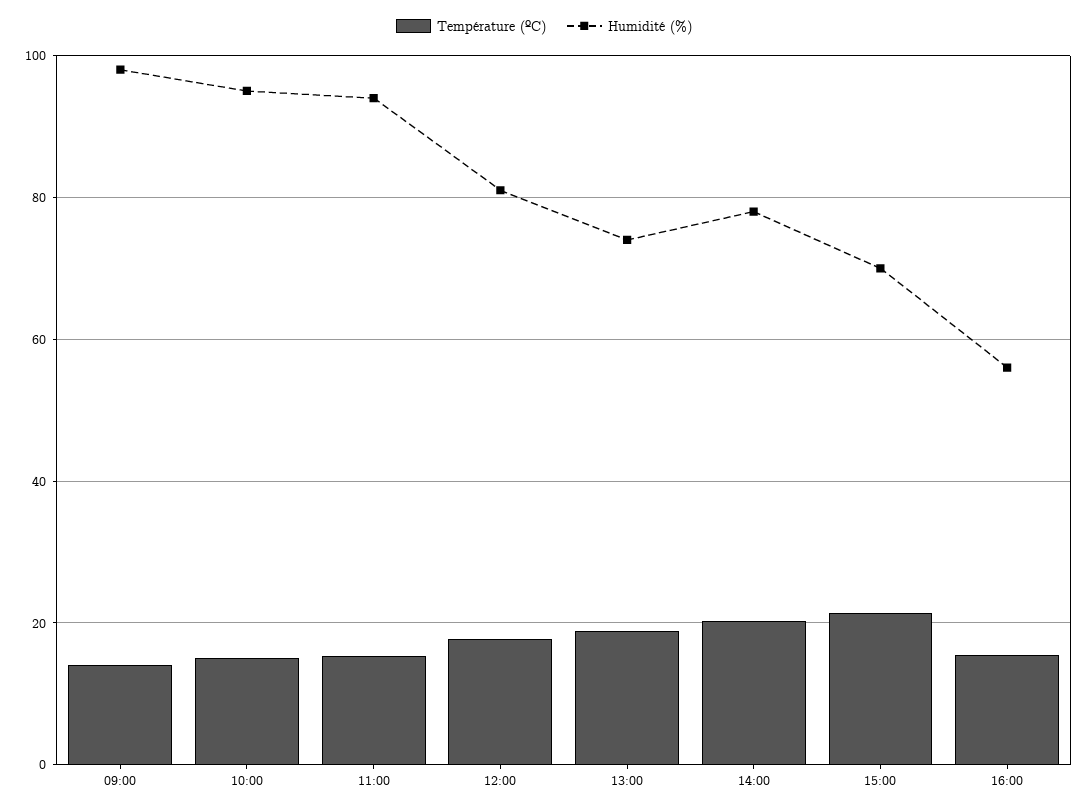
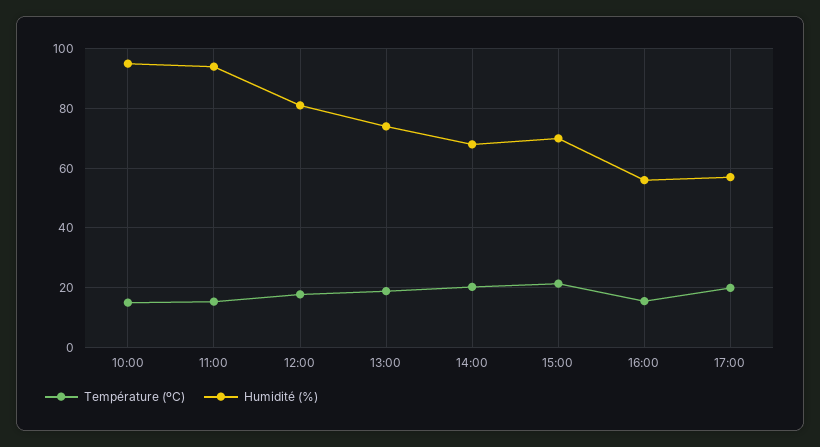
Température (ºC), 09:00: 14 -> none
Humidité (%), 09:00: 98 -> none
Humidité (%), 14:00: 78 -> 67.5
Température (ºC), 17:00: none -> 20
Humidité (%), 17:00: none -> 57.5

